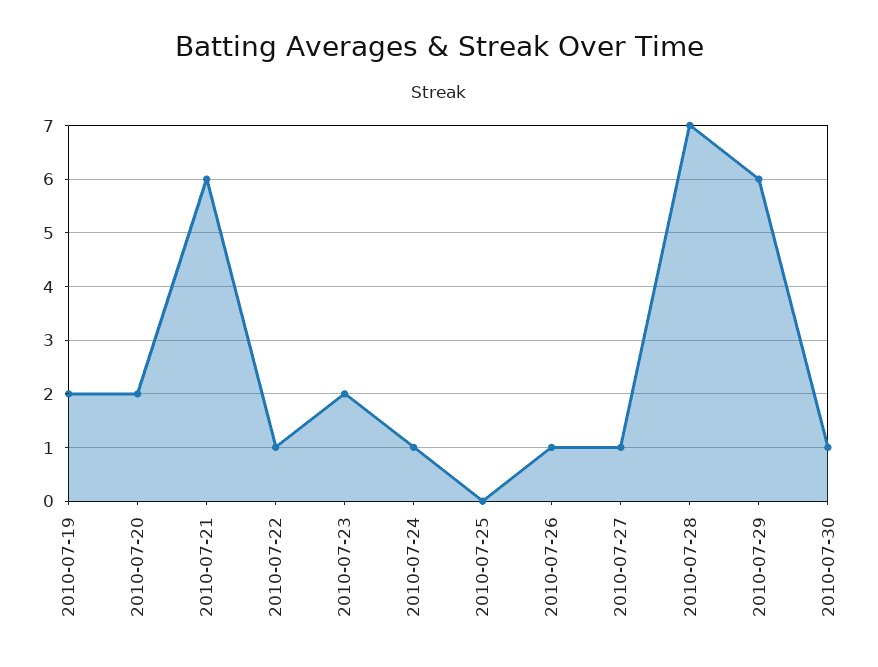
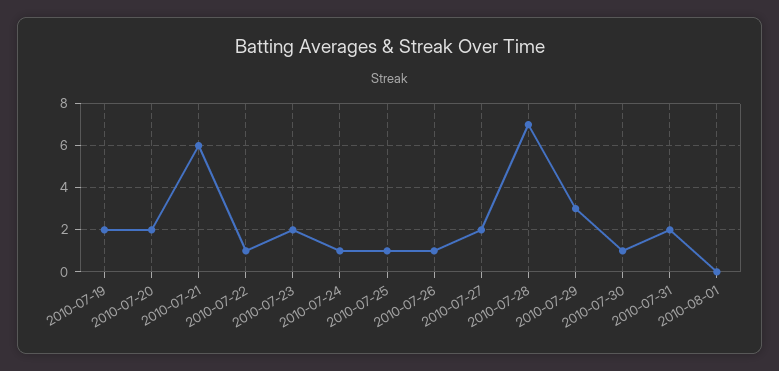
2010-07-25: 0 -> 1
2010-07-27: 1 -> 2
2010-07-29: 6 -> 3
2010-07-31: none -> 2
2010-08-01: none -> 0

